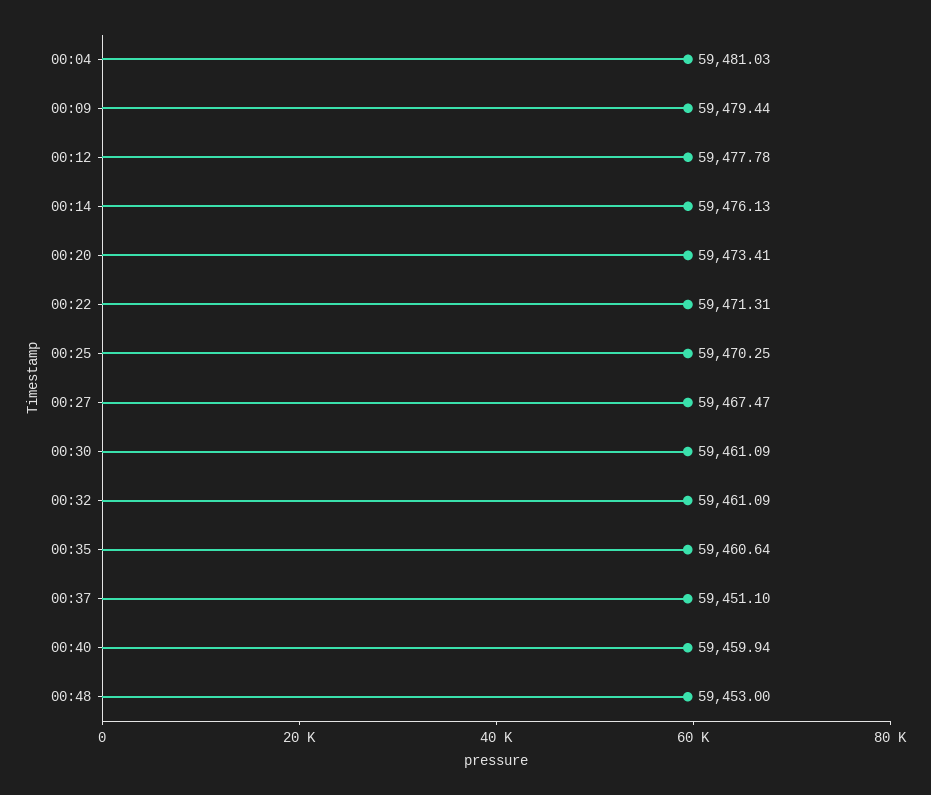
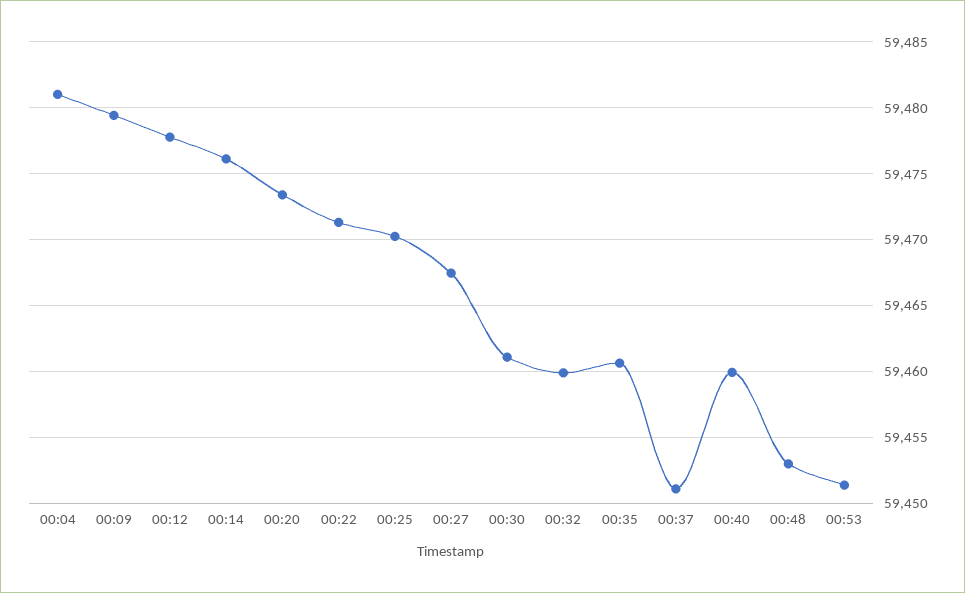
00:32: 59461.09 -> 59460
00:53: none -> 59451.5

